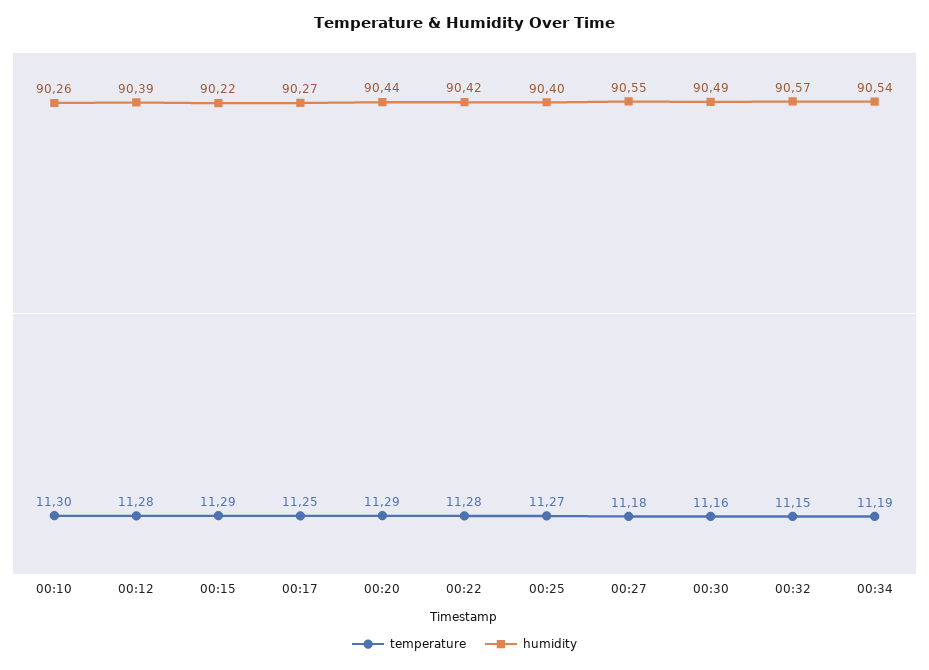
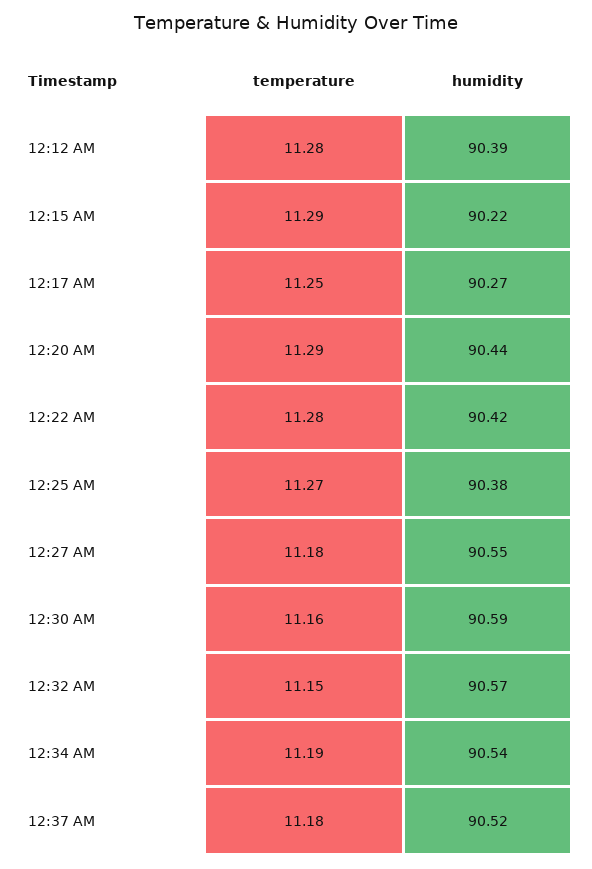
temperature, 00:10: 11.3 -> none
humidity, 00:10: 90.26 -> none
humidity, 00:25: 90.4 -> 90.38
humidity, 00:30: 90.49 -> 90.59
temperature, 12:37 AM: none -> 11.18
humidity, 12:37 AM: none -> 90.52

